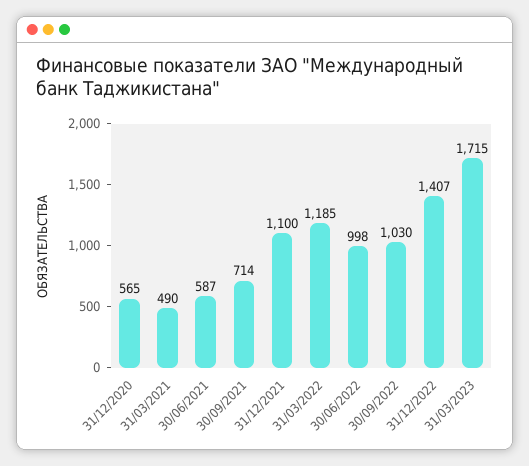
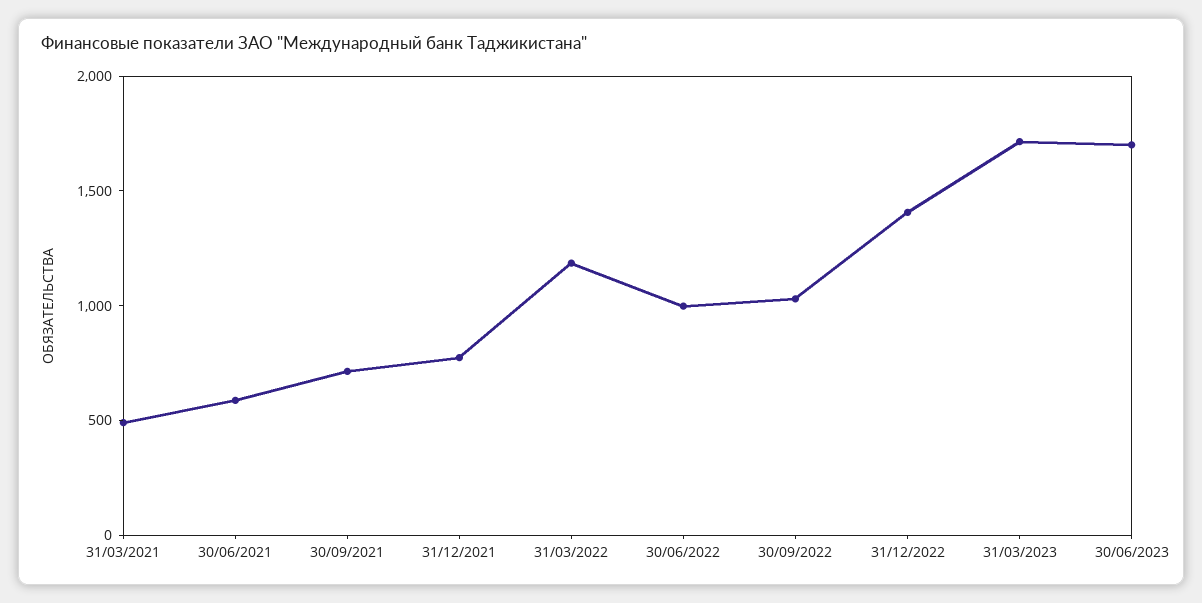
31/12/2020: 565 -> none
31/12/2021: 1100 -> 800
30/06/2023: none -> 1700

